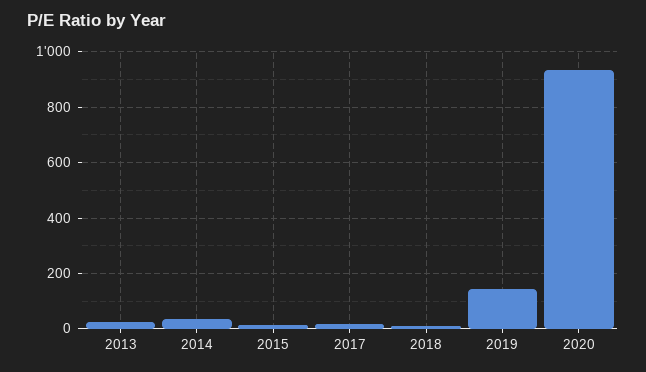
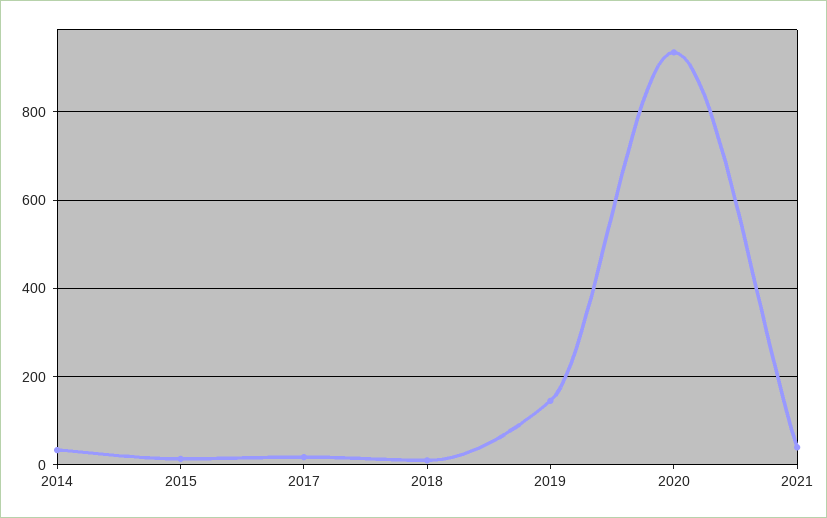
2013: 25 -> none
2021: none -> 40

